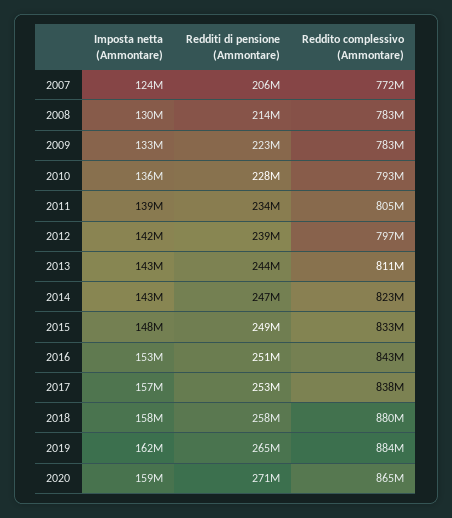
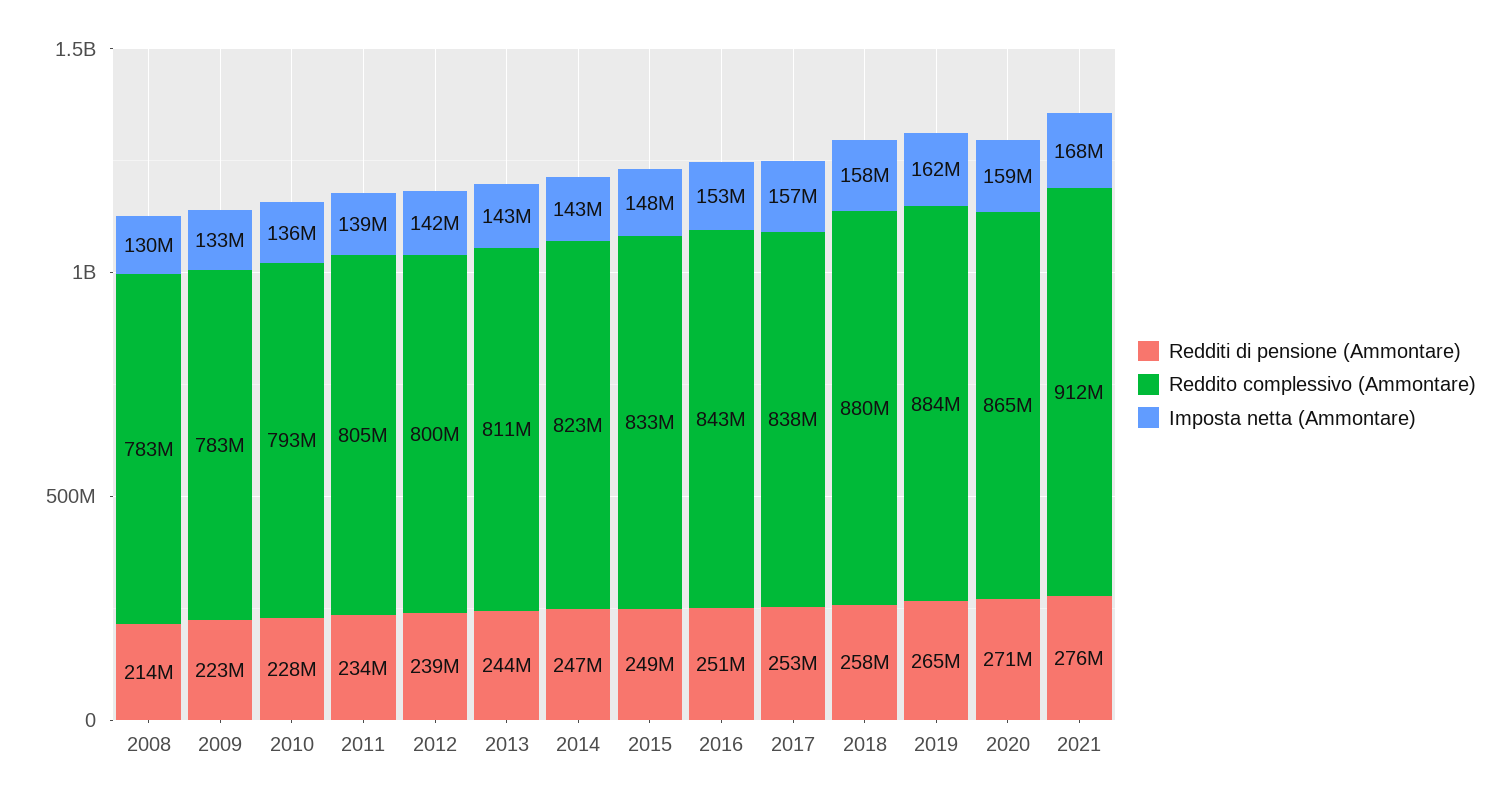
Imposta netta (Ammontare), 2007: 124000000 -> none
Redditi di pensione (Ammontare), 2007: 206000000 -> none
Reddito complessivo (Ammontare), 2007: 772000000 -> none
Reddito complessivo (Ammontare), 2012: 797000000 -> 800000000
Redditi di pensione (Ammontare), 2021: none -> 276000000
Reddito complessivo (Ammontare), 2021: none -> 912000000
Imposta netta (Ammontare), 2021: none -> 168000000

